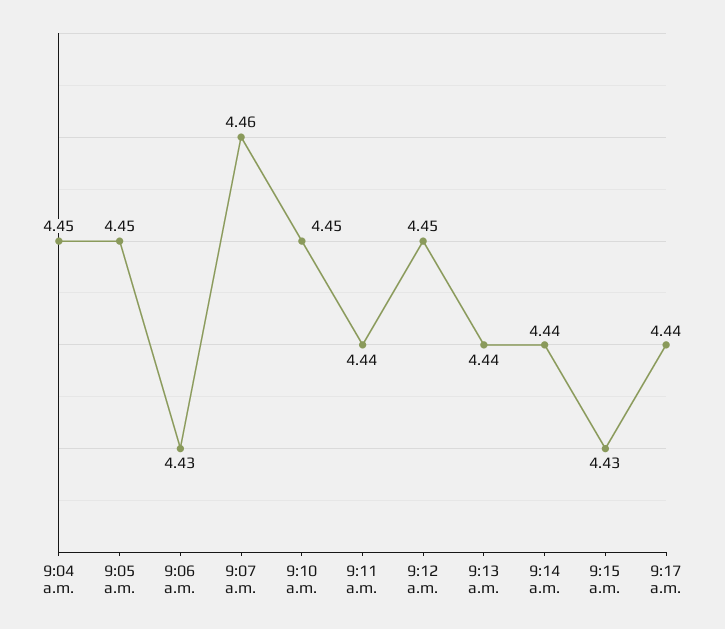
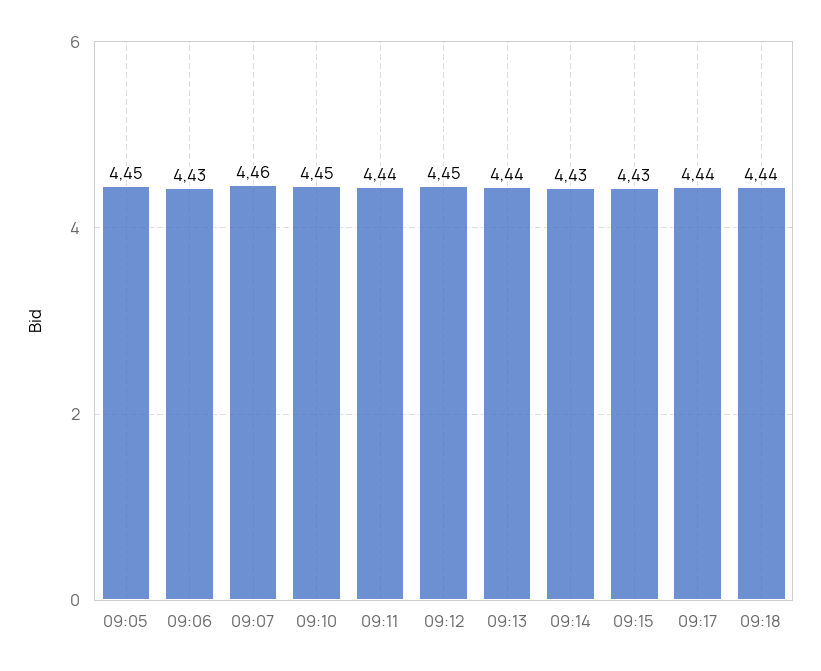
9:04 a.m.: 4.45 -> none
9:14 a.m.: 4.44 -> 4.43
09:18: none -> 4.44

